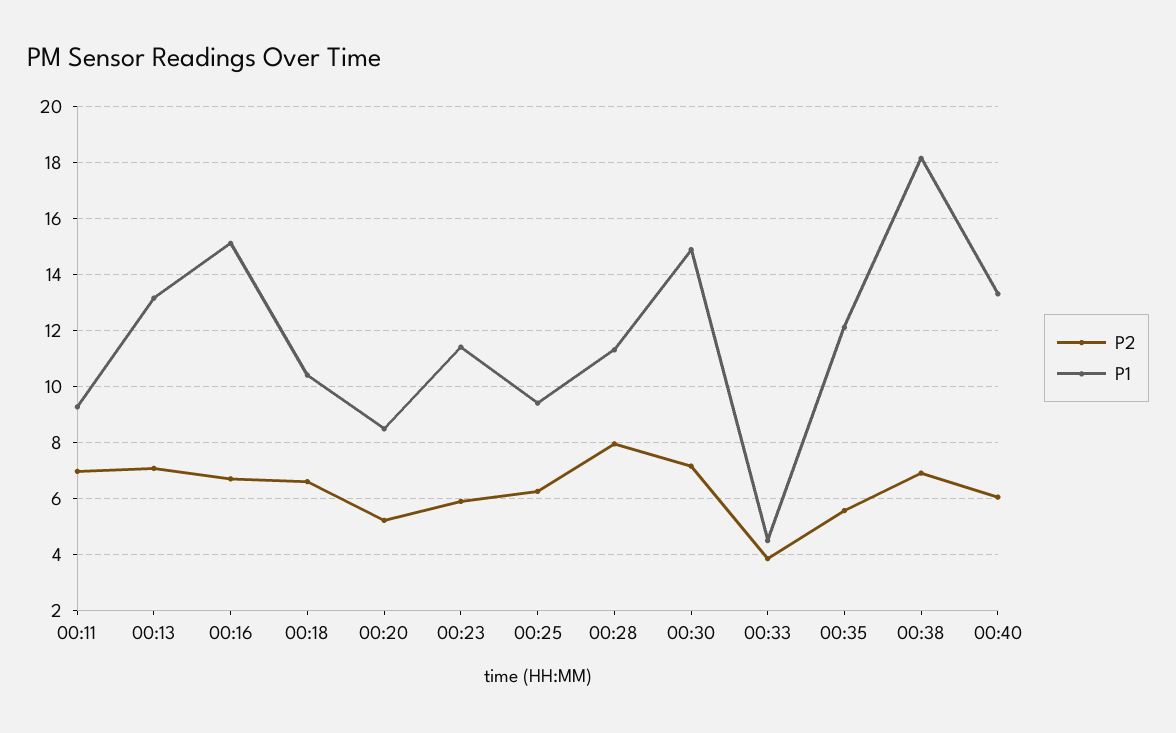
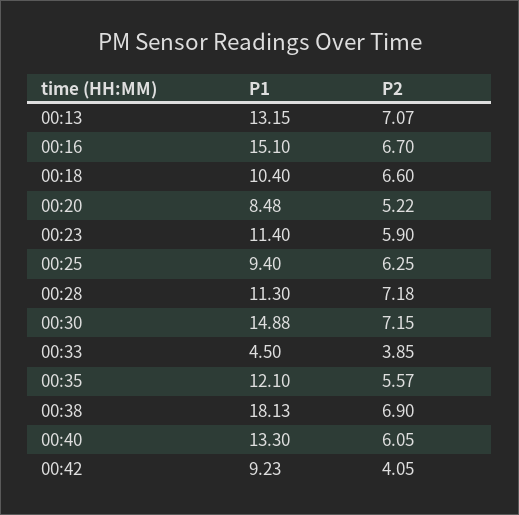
P2, 00:11: 7 -> none
P1, 00:11: 9.25 -> none
P2, 00:28: 8 -> 7.18
P1, 00:42: none -> 9.23
P2, 00:42: none -> 4.05

